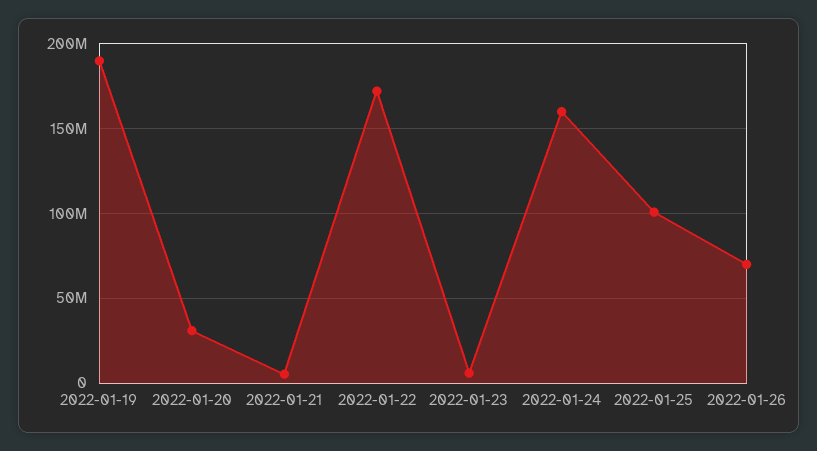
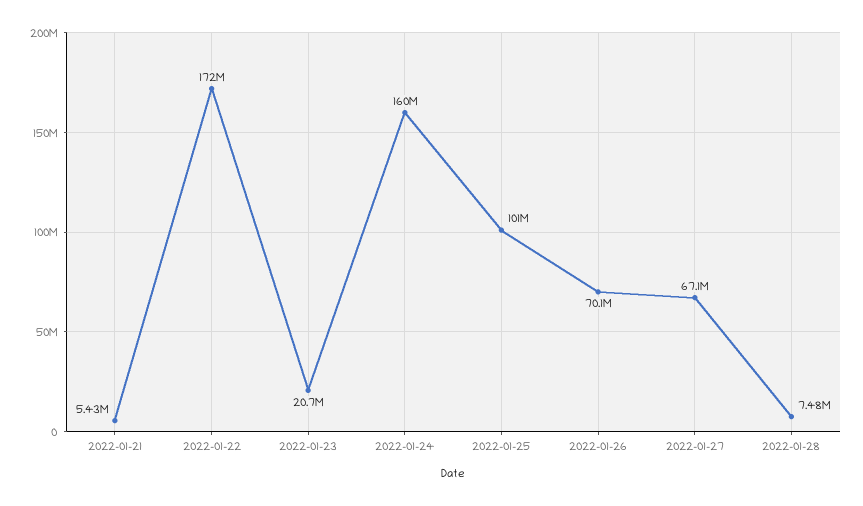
2022-01-19: 190000000 -> none
2022-01-20: 30000000 -> none
2022-01-23: 5000000 -> 20700000
2022-01-27: none -> 67100000
2022-01-28: none -> 7480000

